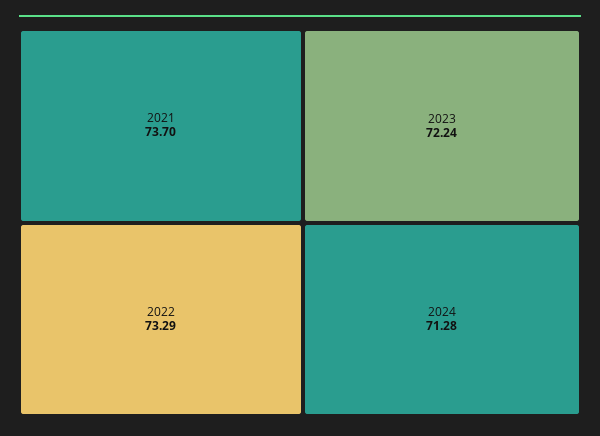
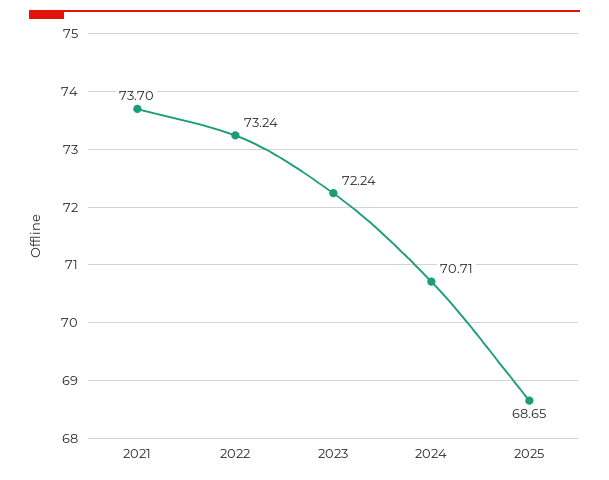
2022: 73.29 -> 73.24
2024: 71.28 -> 70.71
2025: none -> 68.65

